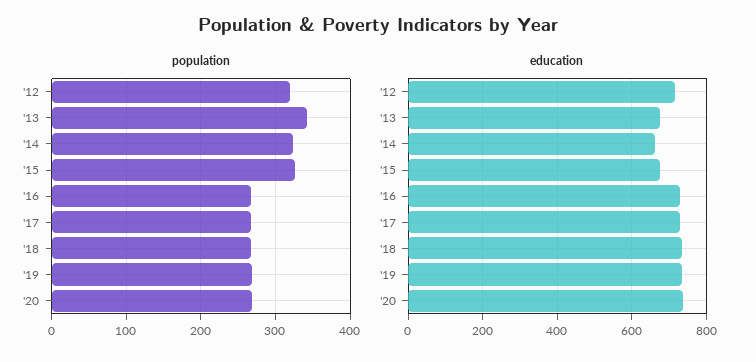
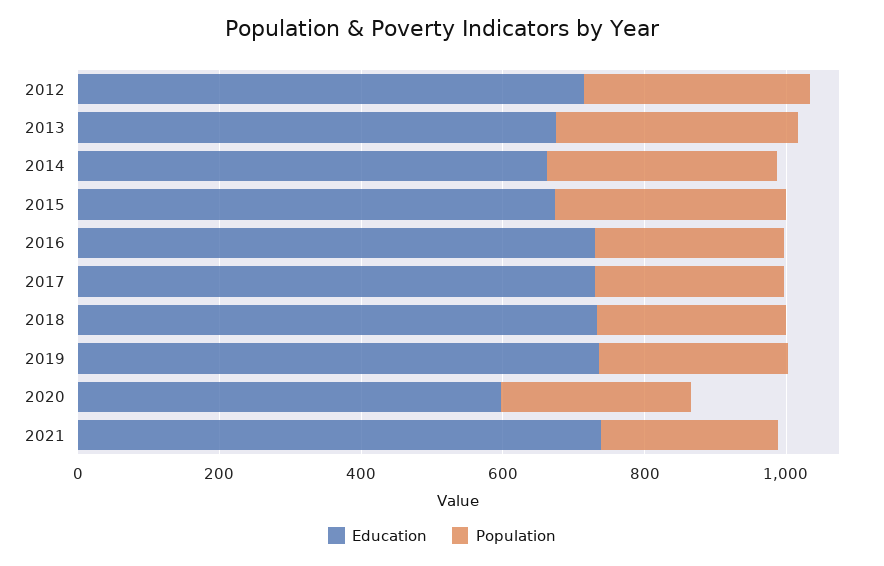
education, '20: 740 -> 600
education, 2021: none -> 750
population, 2021: none -> 250

